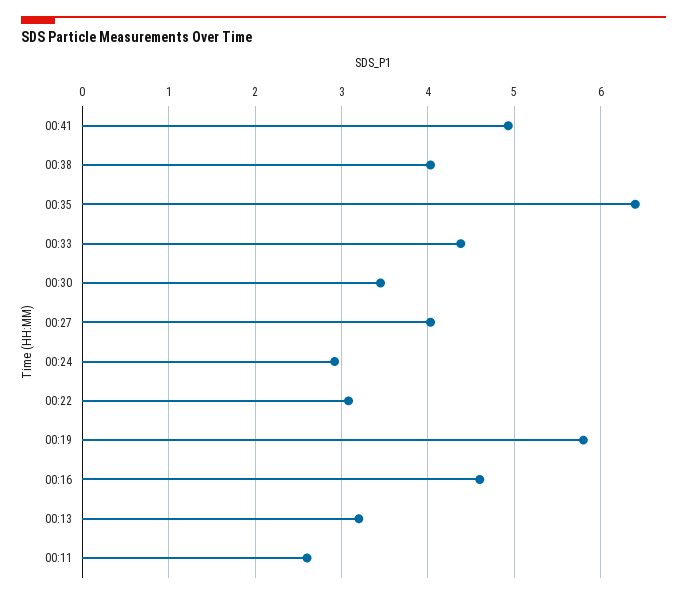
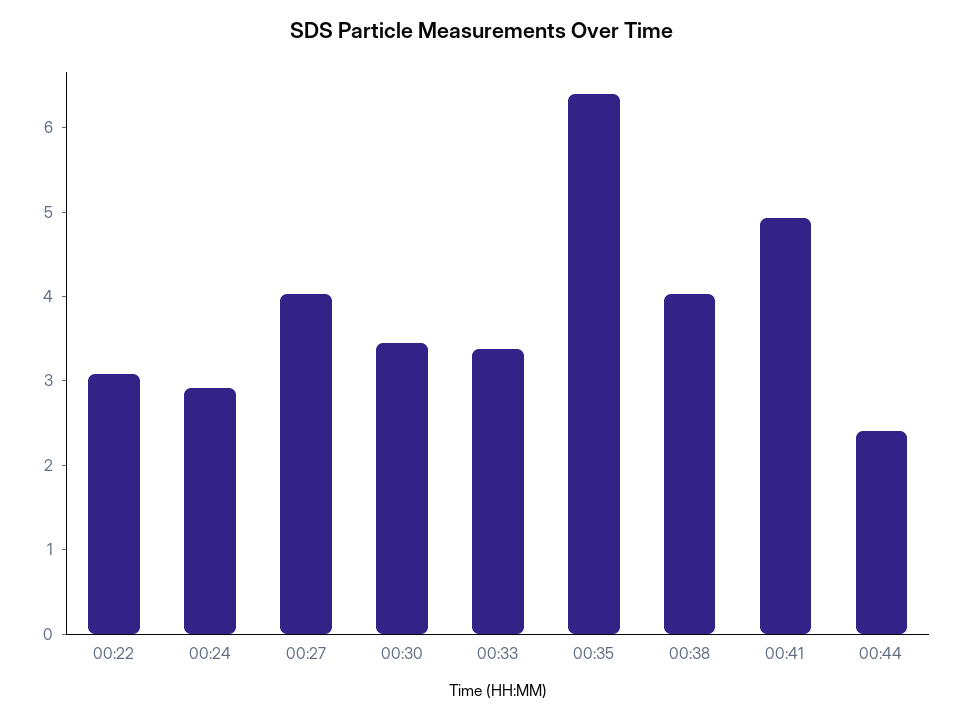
00:33: 4.4 -> 3.4
00:19: 5.8 -> none
00:16: 4.6 -> none
00:13: 3.2 -> none
00:11: 2.6 -> none
00:44: none -> 2.4

